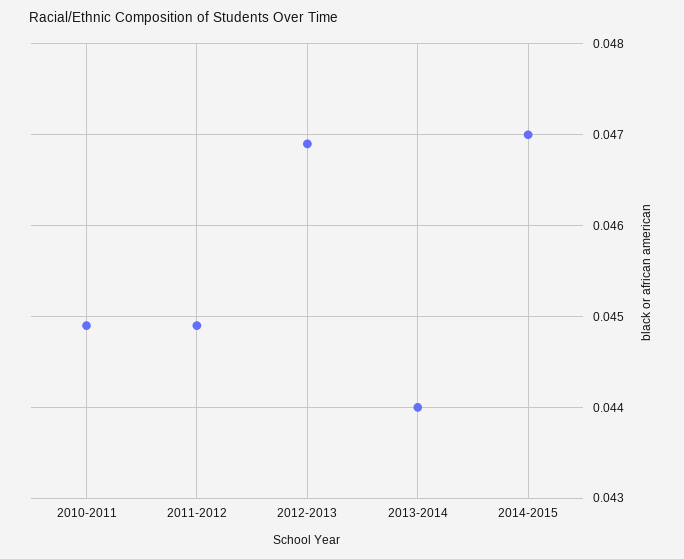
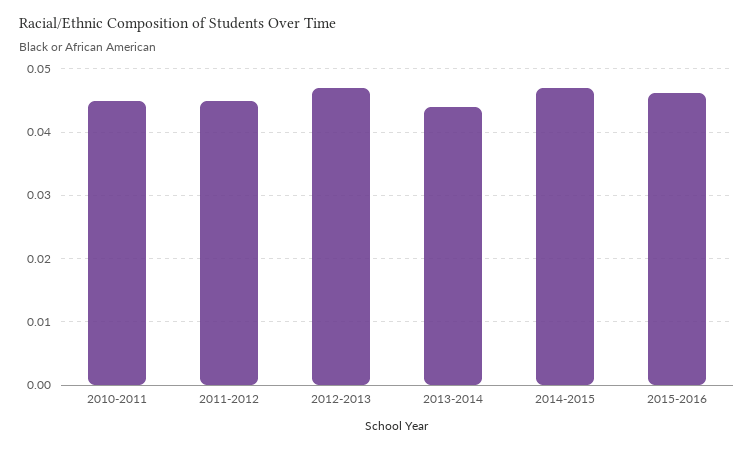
2015-2016: none -> 0.046

